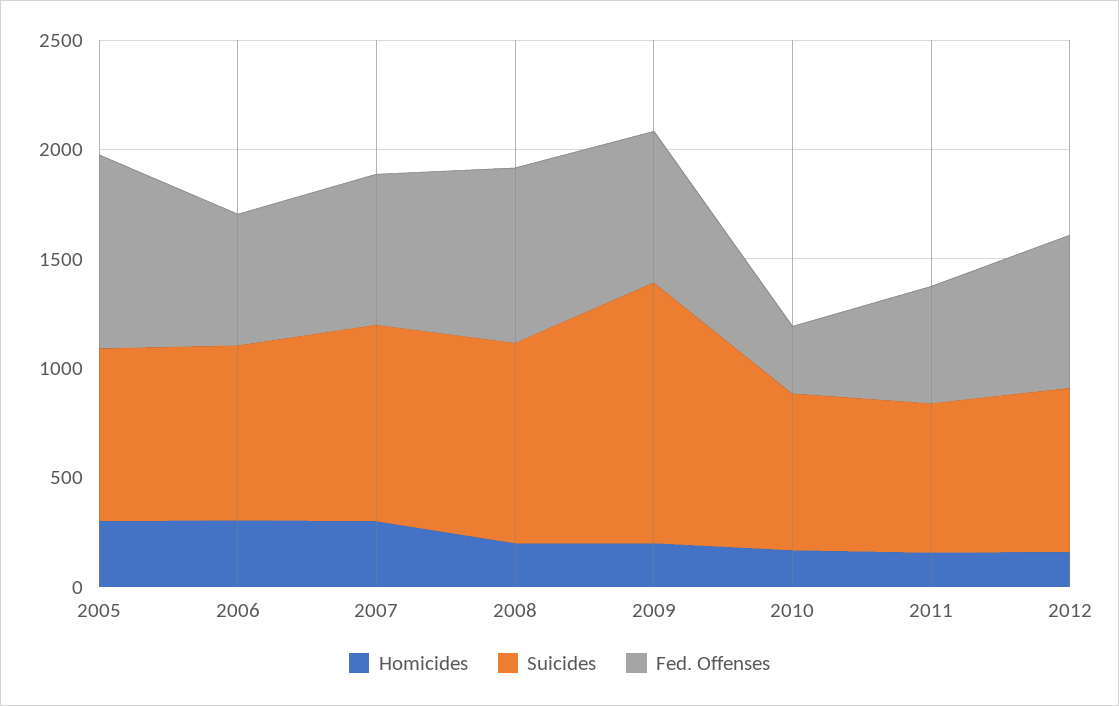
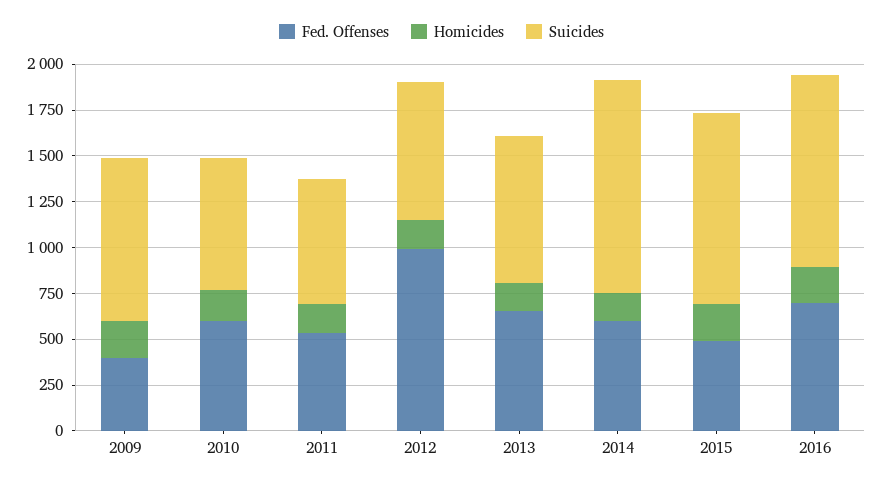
Homicides, 2005: 300 -> none
Suicides, 2005: 800 -> none
Fed. Offenses, 2005: 900 -> none
Homicides, 2006: 300 -> none
Suicides, 2006: 800 -> none
Fed. Offenses, 2006: 600 -> none
Homicides, 2007: 300 -> none
Suicides, 2007: 900 -> none
Fed. Offenses, 2007: 700 -> none
Homicides, 2008: 200 -> none
Suicides, 2008: 900 -> none
Fed. Offenses, 2008: 800 -> none
Suicides, 2009: 1200 -> 900
Fed. Offenses, 2009: 700 -> 400
Fed. Offenses, 2010: 300 -> 600
Fed. Offenses, 2012: 700 -> 1000
Fed. Offenses, 2013: none -> 650
Homicides, 2013: none -> 150
Suicides, 2013: none -> 800
Fed. Offenses, 2014: none -> 600
Homicides, 2014: none -> 150
Suicides, 2014: none -> 1150
Fed. Offenses, 2015: none -> 500
Homicides, 2015: none -> 200
Suicides, 2015: none -> 1050
Fed. Offenses, 2016: none -> 700
Homicides, 2016: none -> 200
Suicides, 2016: none -> 1050

